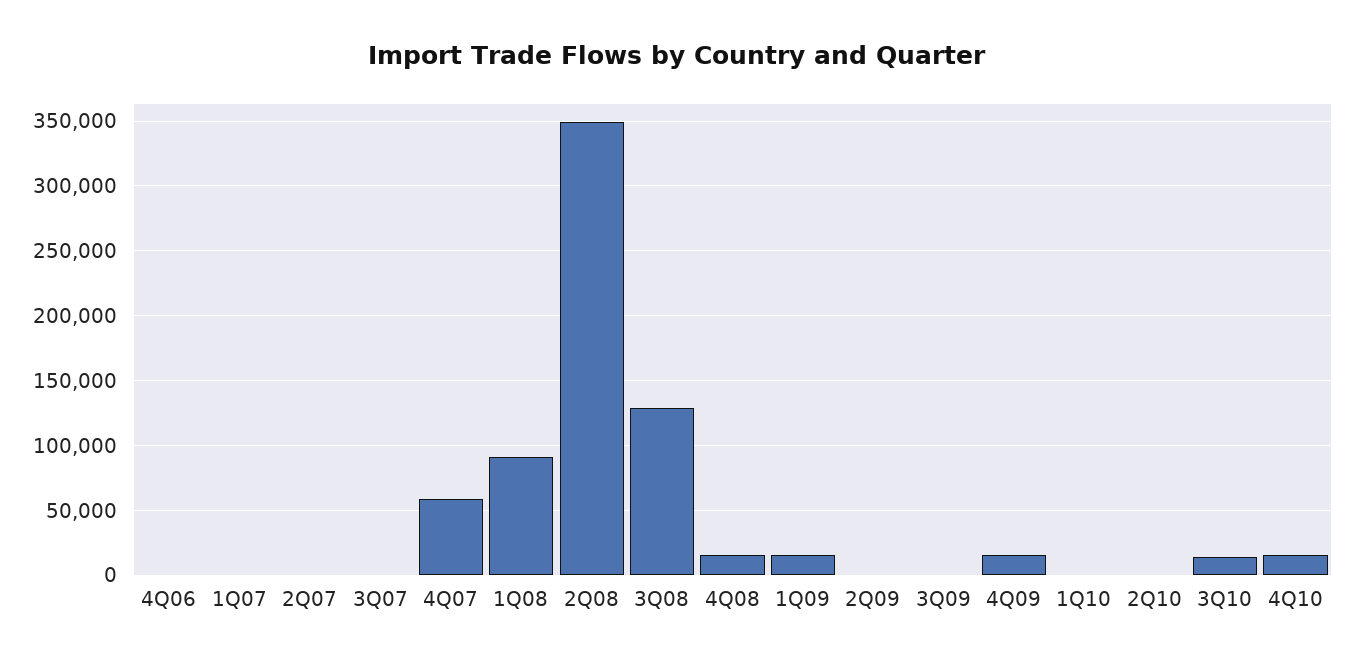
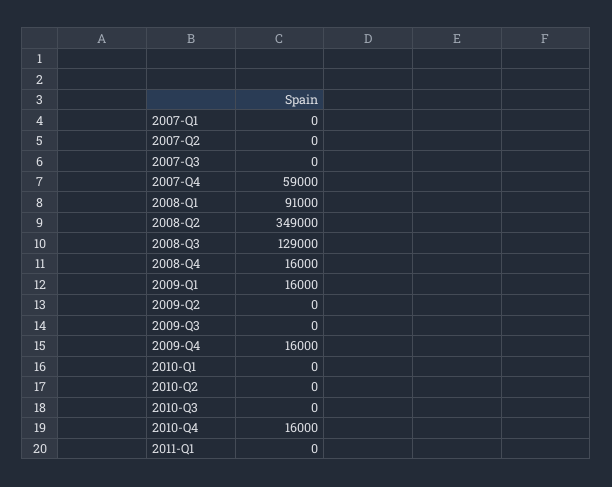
4Q06: 0 -> none
3Q10: 15000 -> 0
2011-Q1: none -> 0

